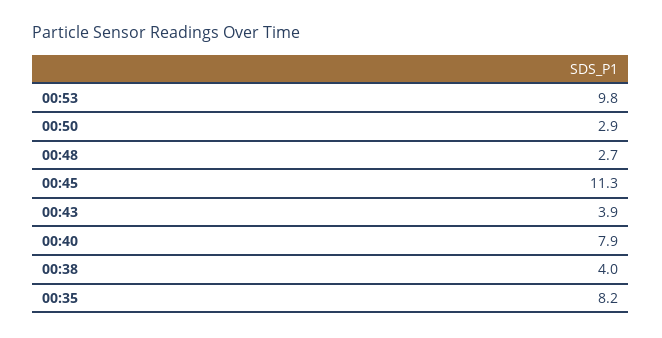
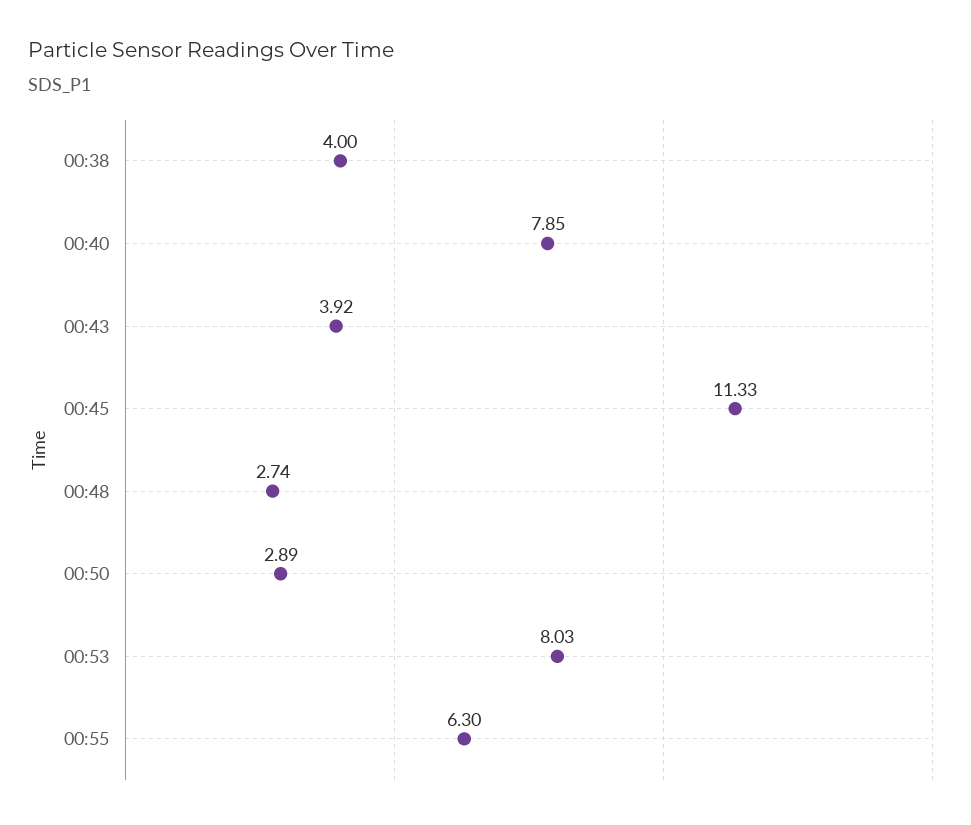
00:53: 9.8 -> 8.03
00:35: 8.2 -> none
00:55: none -> 6.3

